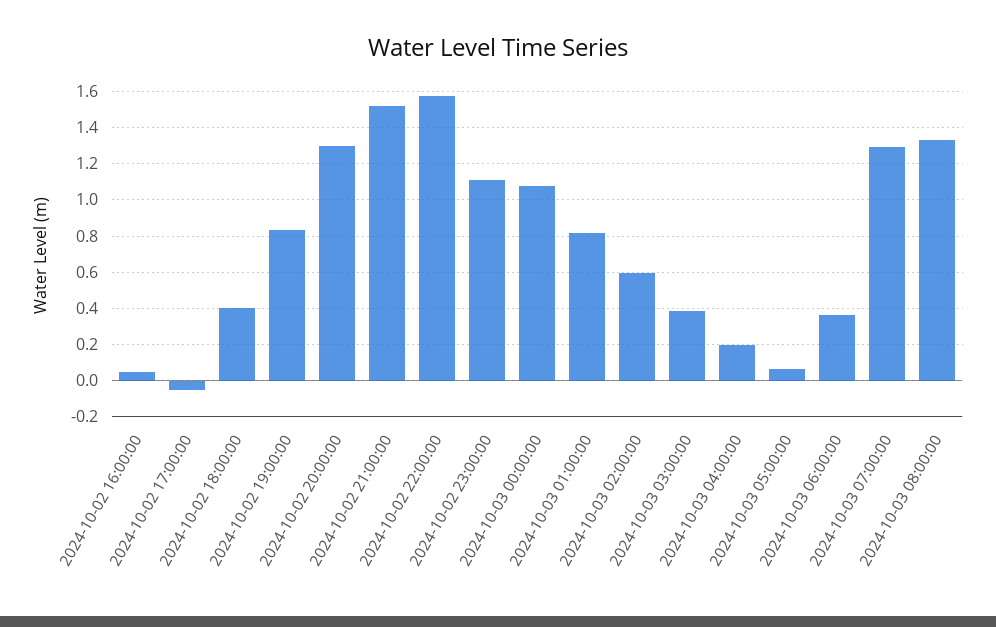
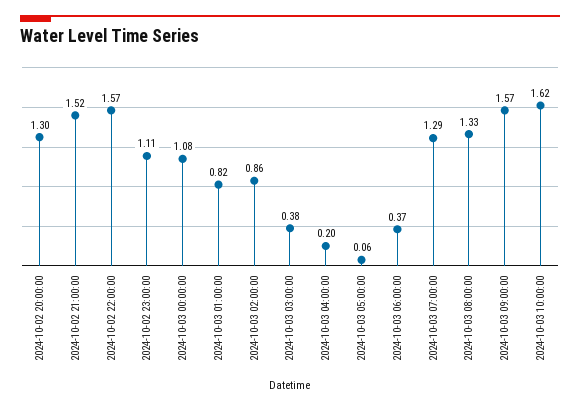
2024-10-02 16:00:00: 0.05 -> none
2024-10-02 17:00:00: -0.05 -> none
2024-10-02 18:00:00: 0.4 -> none
2024-10-02 19:00:00: 0.85 -> none
2024-10-03 02:00:00: 0.6 -> 0.86
2024-10-03 09:00:00: none -> 1.57
2024-10-03 10:00:00: none -> 1.62

